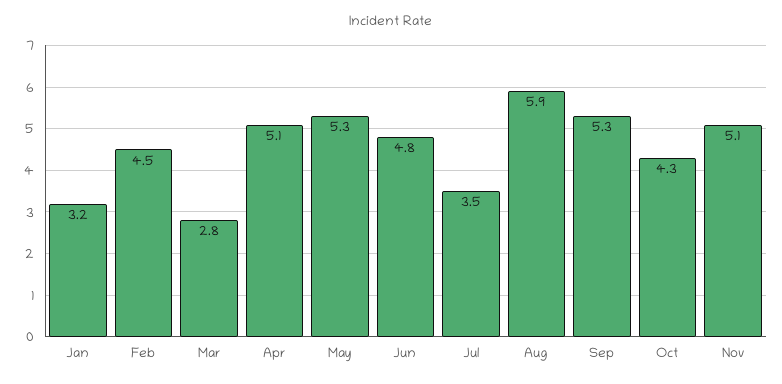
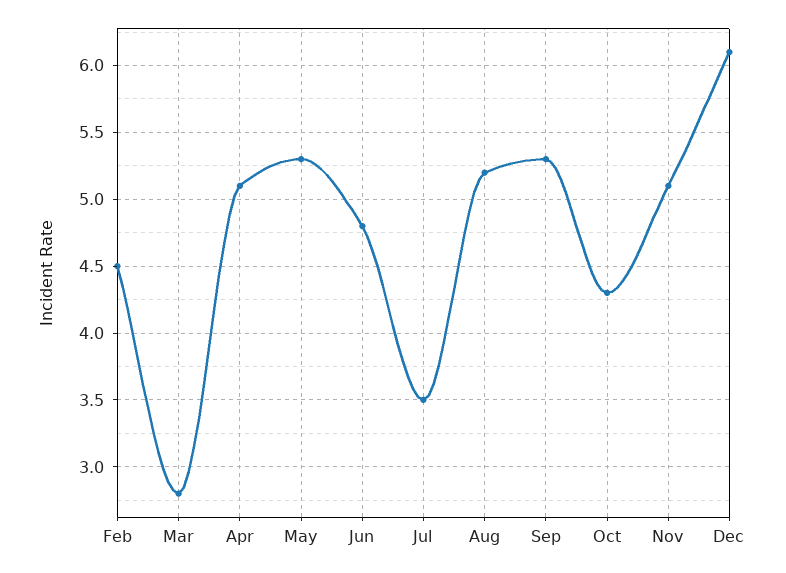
Jan: 3.2 -> none
Aug: 5.9 -> 5.2
Dec: none -> 6.1

